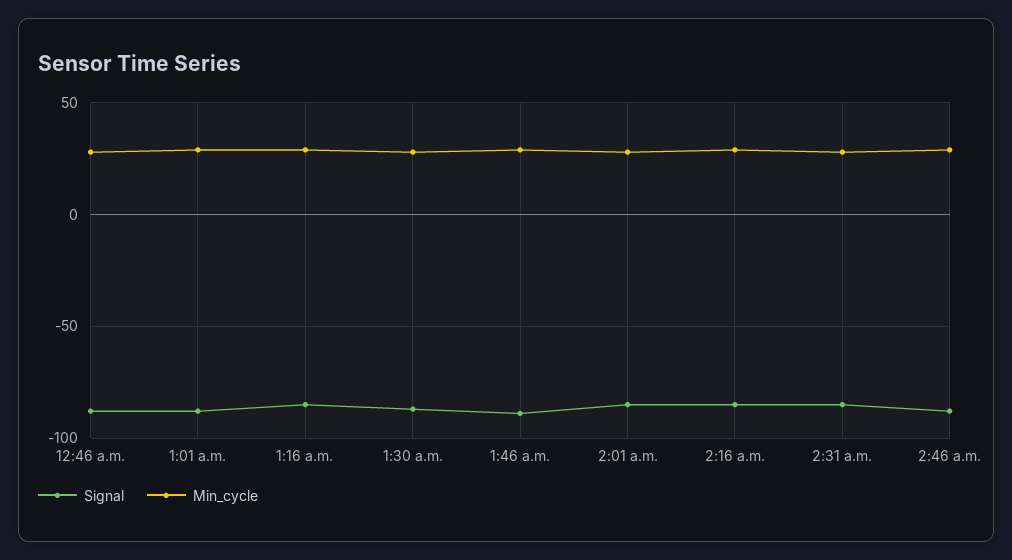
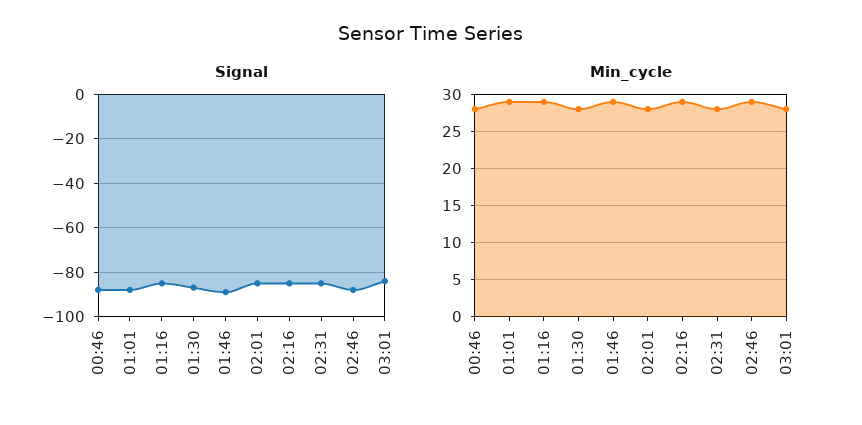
Signal, 03:01: none -> -85
Min_cycle, 03:01: none -> 28

